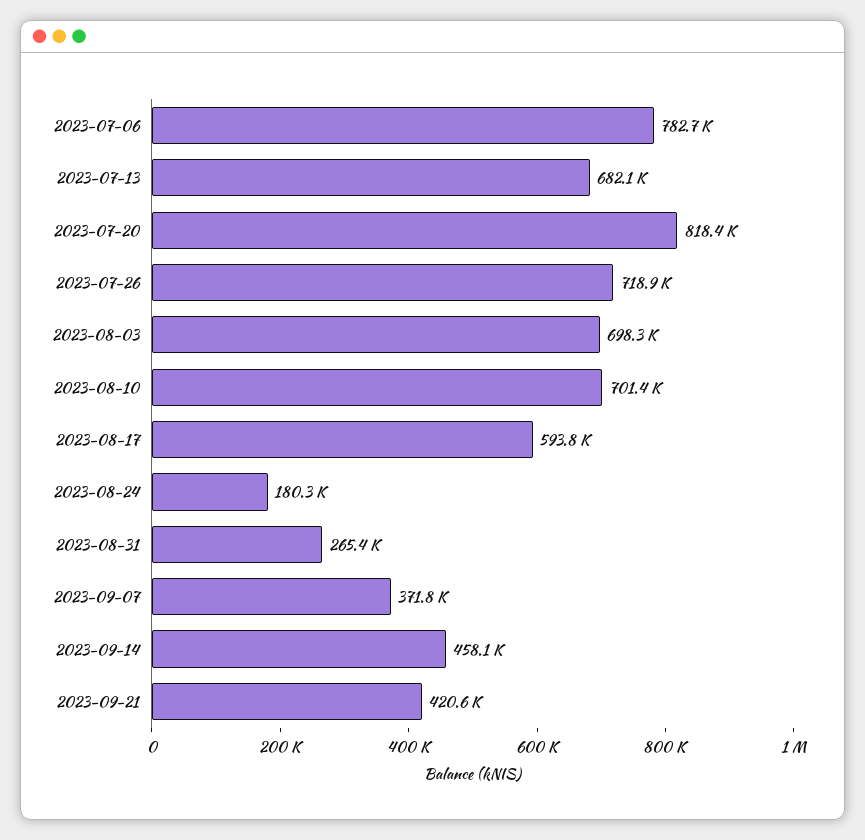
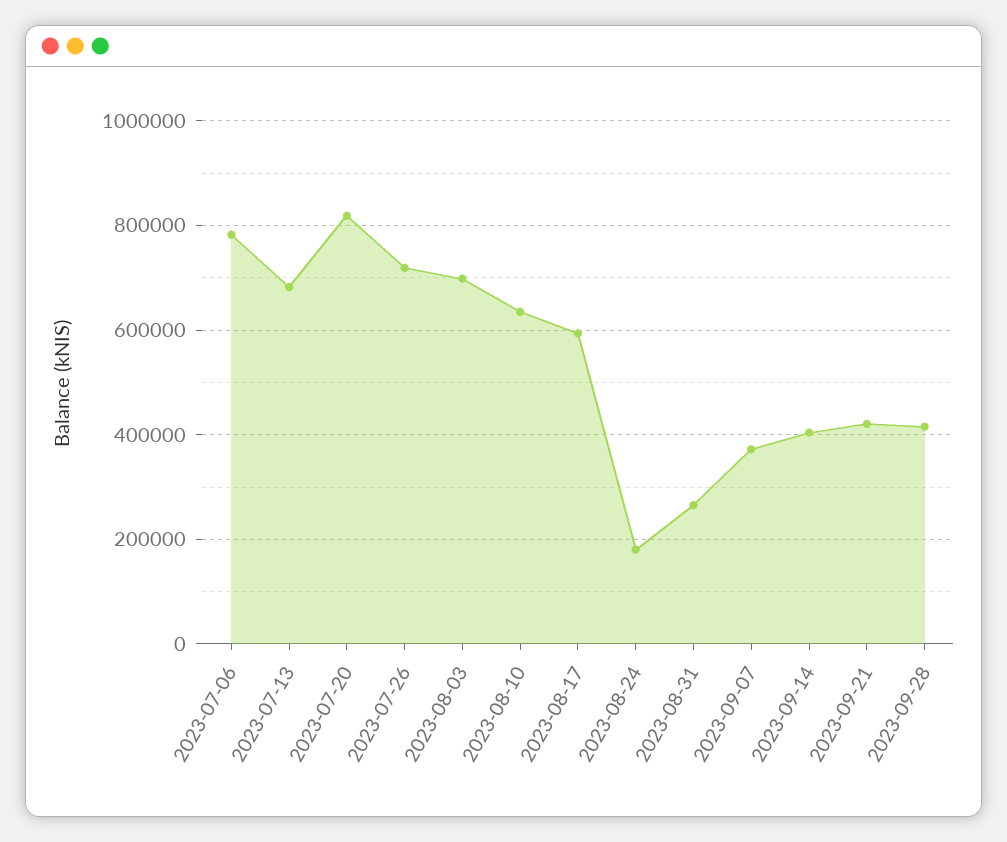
2023-08-10: 701400 -> 640000
2023-09-14: 458100 -> 400000
2023-09-28: none -> 420000

